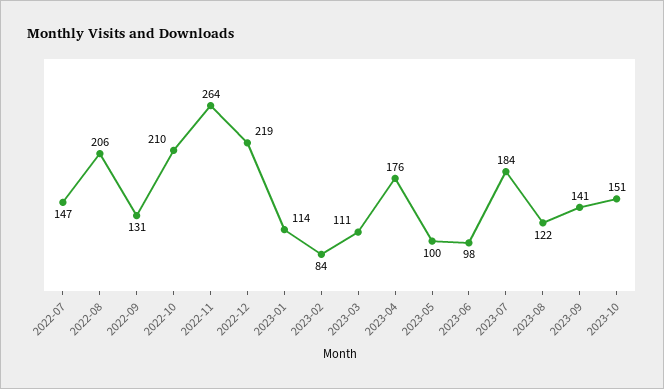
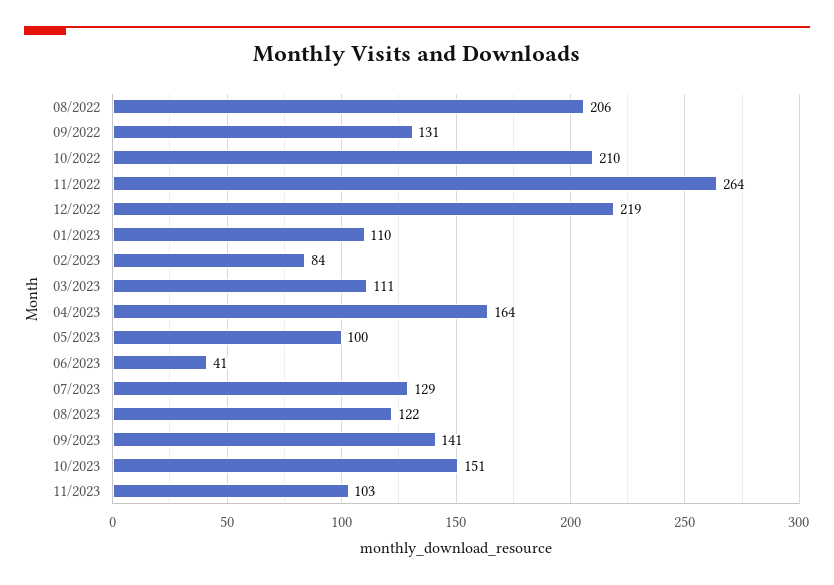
2022-07: 147 -> none
2023-01: 114 -> 110
2023-04: 176 -> 164
2023-06: 98 -> 41
2023-07: 184 -> 129
11/2023: none -> 103

